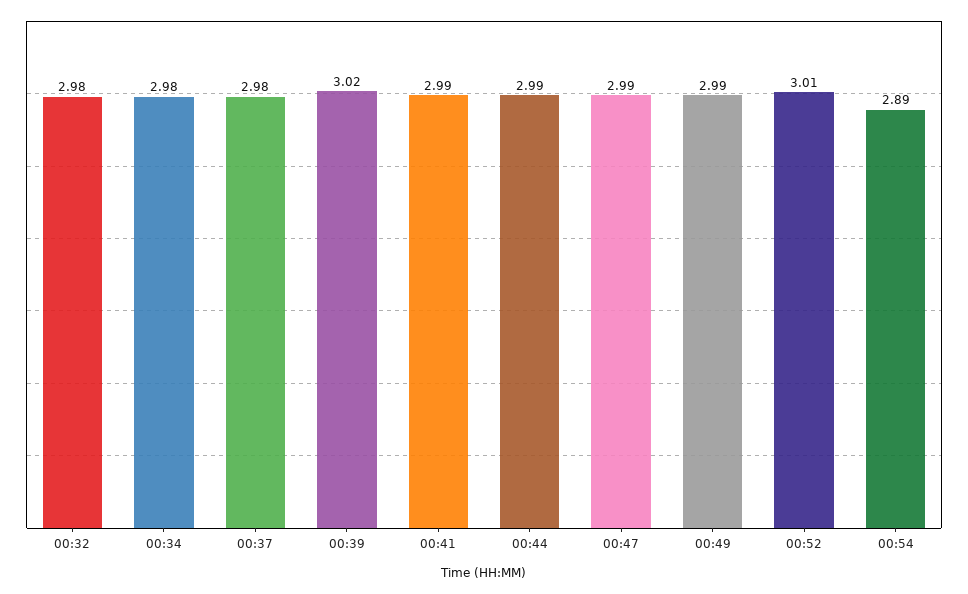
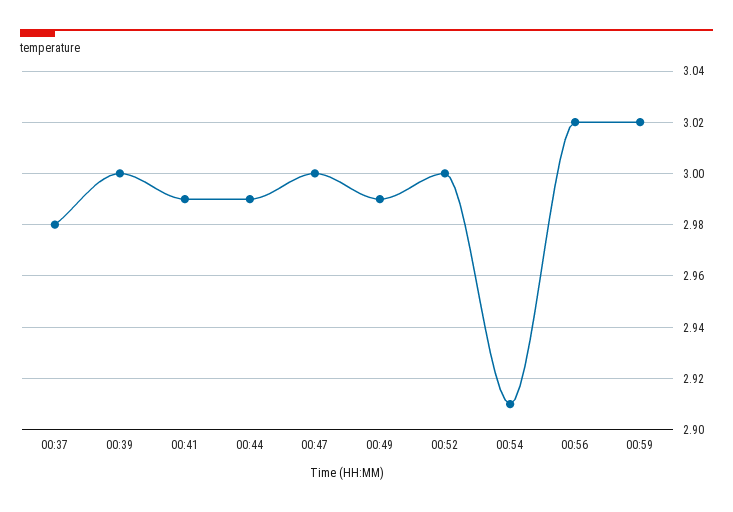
00:32: 2.98 -> none
00:34: 2.98 -> none
00:39: 3.02 -> 3
00:47: 2.99 -> 3
00:52: 3.01 -> 3
00:54: 2.89 -> 2.91
00:56: none -> 3.02
00:59: none -> 3.02

